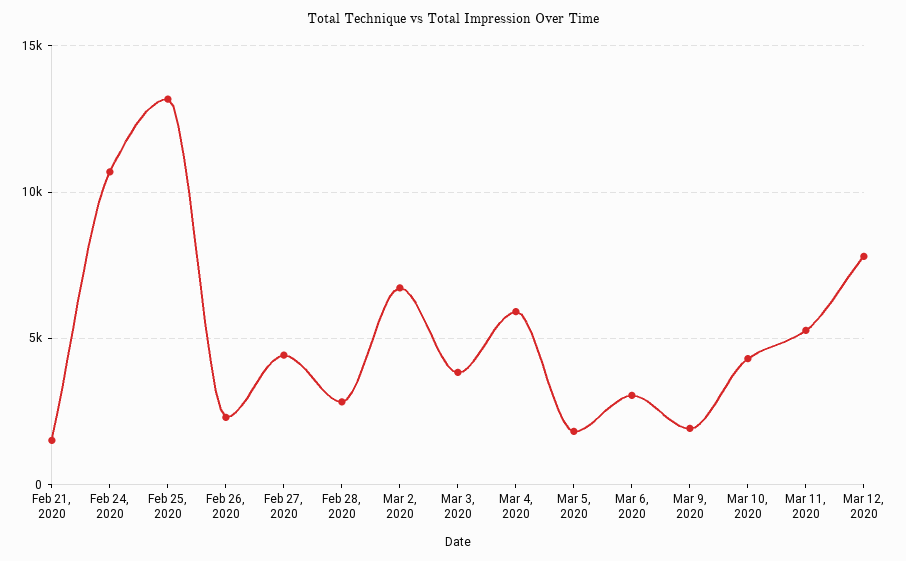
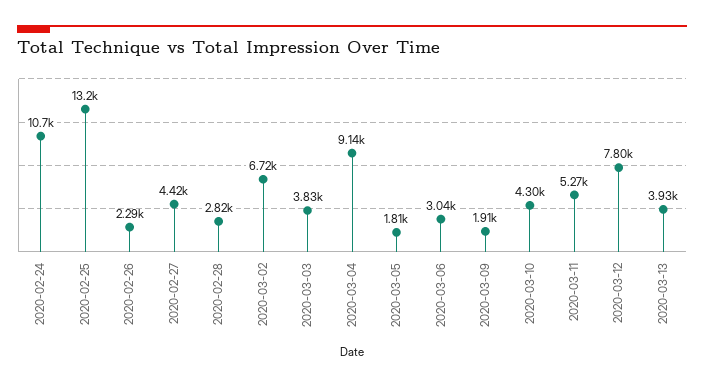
Feb 21, 2020: 1500 -> none
Mar 4, 2020: 6000 -> 9140
2020-03-13: none -> 3930

